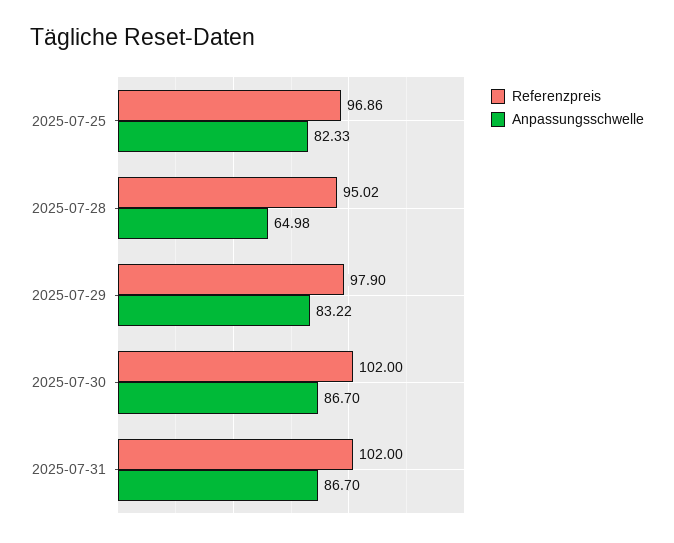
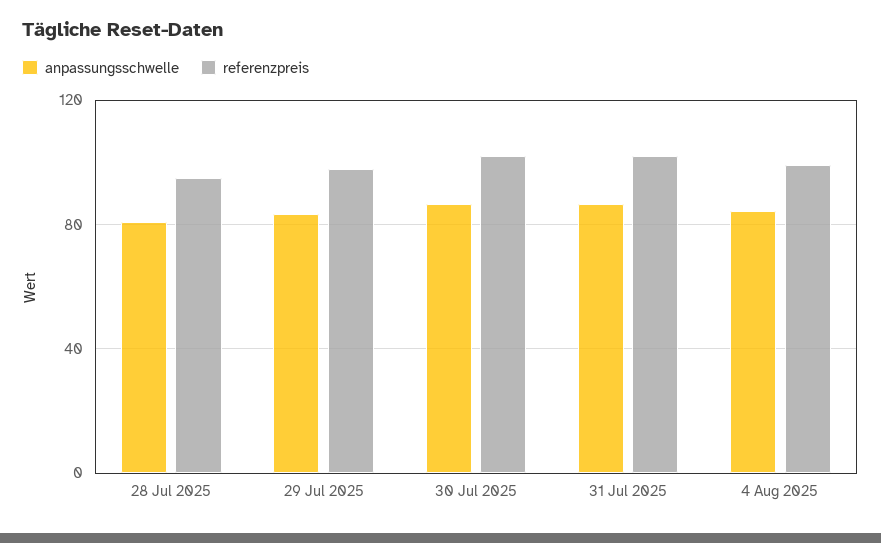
Referenzpreis, 2025-07-25: 96.86 -> none
Anpassungsschwelle, 2025-07-25: 82.33 -> none
Anpassungsschwelle, 2025-07-28: 64.98 -> 80
Anpassungsschwelle, 4 Aug 2025: none -> 85
Referenzpreis, 4 Aug 2025: none -> 100

